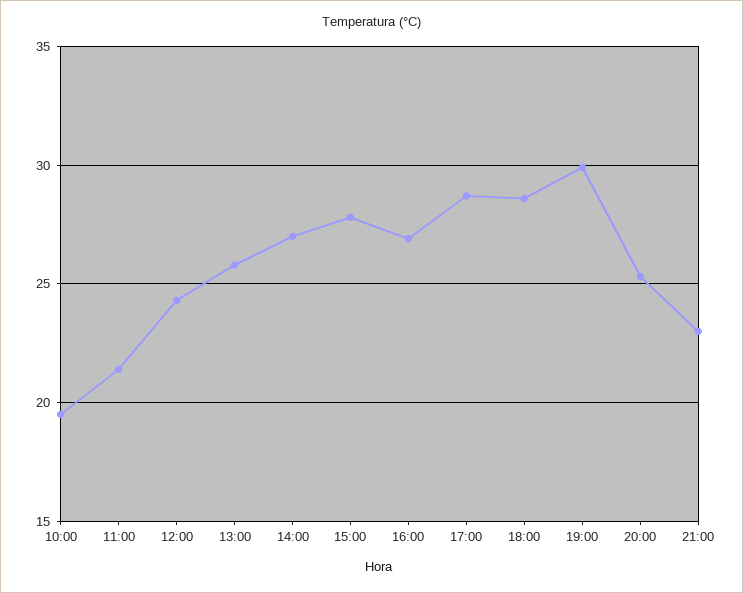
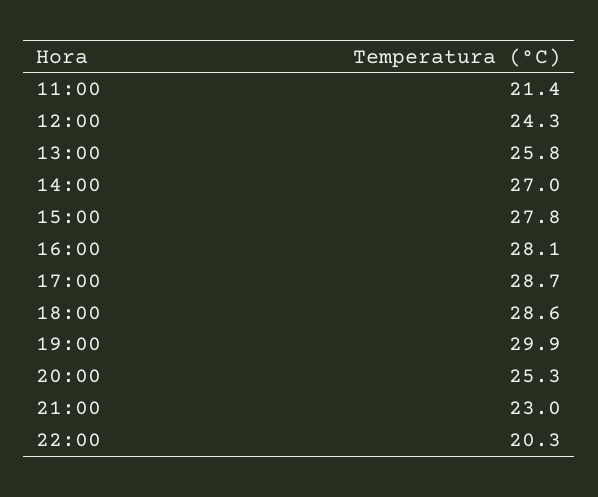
10:00: 19.5 -> none
16:00: 27 -> 28.1
22:00: none -> 20.3

